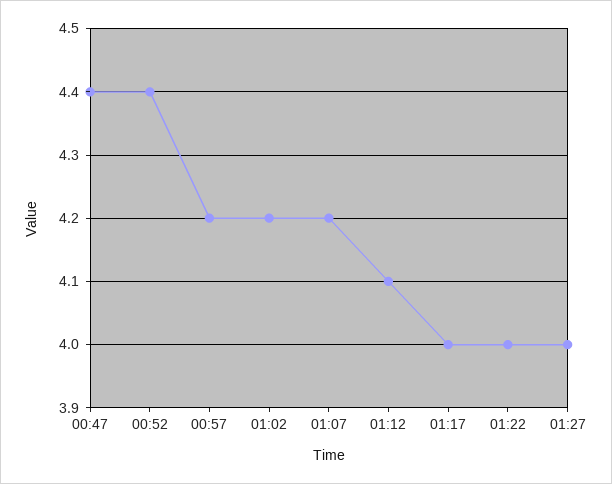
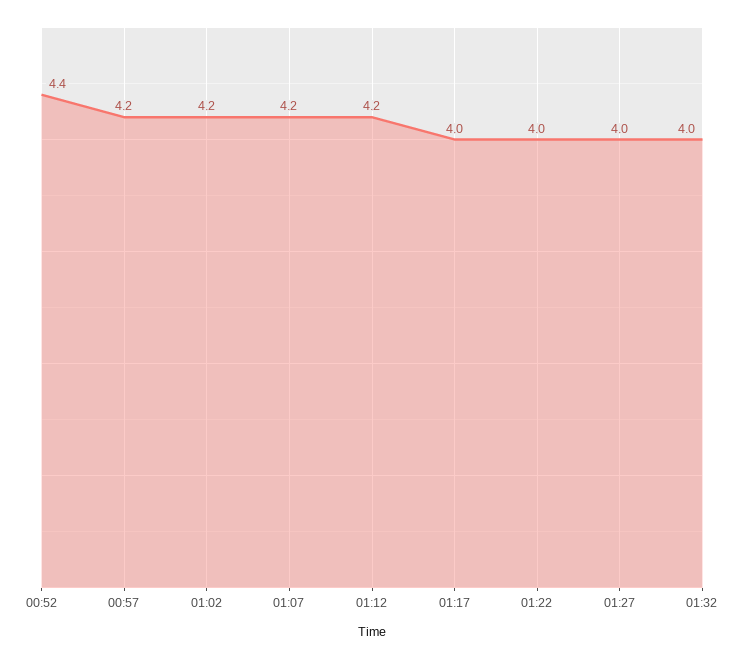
00:47: 4.4 -> none
01:12: 4.1 -> 4.2
01:32: none -> 4

